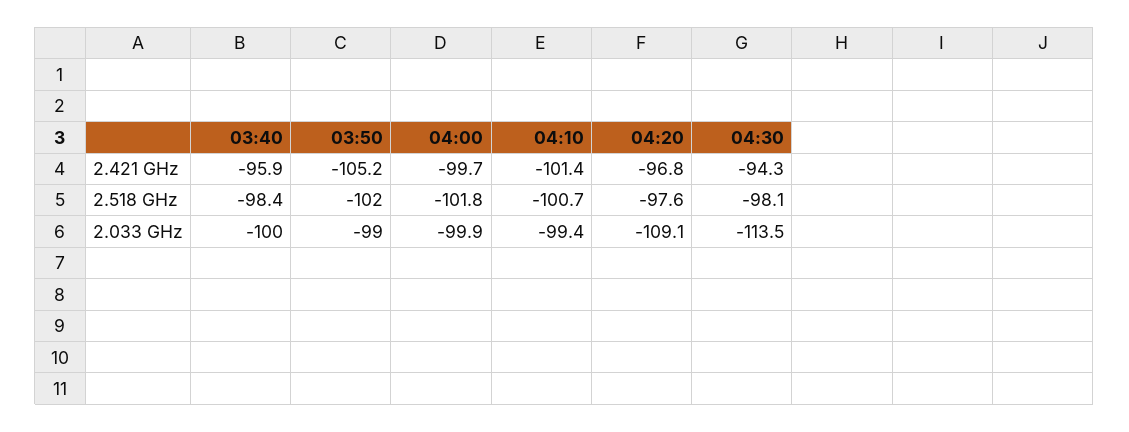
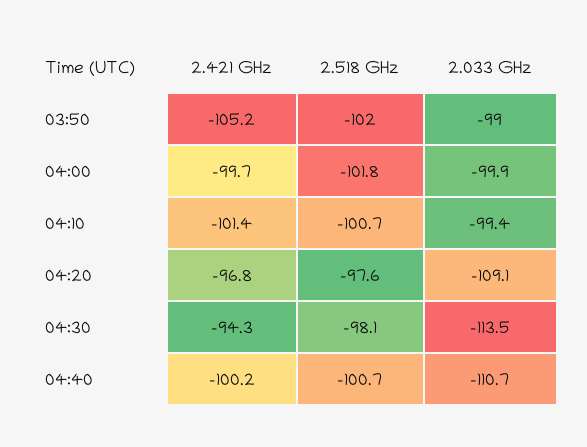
03:40, 2.421 GHz: -95.9 -> none
03:40, 2.518 GHz: -98.4 -> none
03:40, 2.033 GHz: -100 -> none
04:40, 2.421 GHz: none -> -100.2
04:40, 2.518 GHz: none -> -100.7
04:40, 2.033 GHz: none -> -110.7

